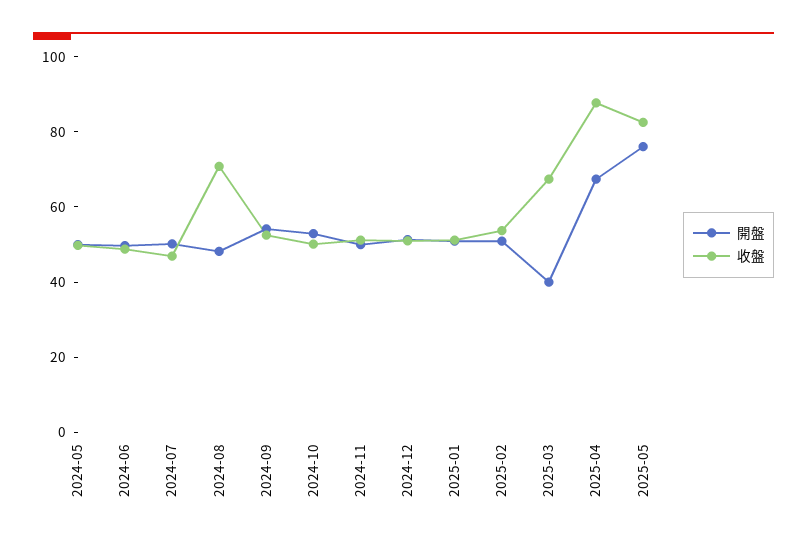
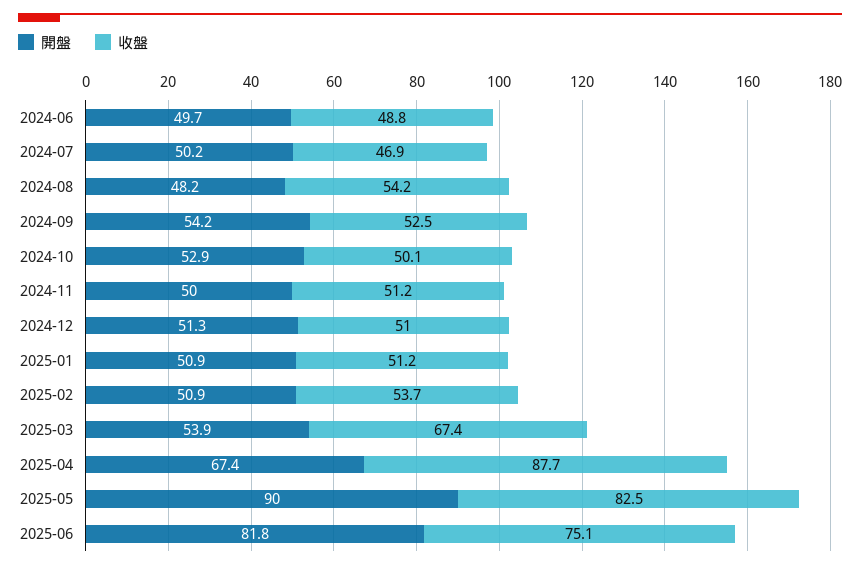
開盤, 2024-05: 50 -> none
收盤, 2024-05: 50 -> none
收盤, 2024-08: 70 -> 54.2
開盤, 2025-03: 40 -> 53.9
開盤, 2025-05: 75 -> 90
開盤, 2025-06: none -> 81.8
收盤, 2025-06: none -> 75.1

